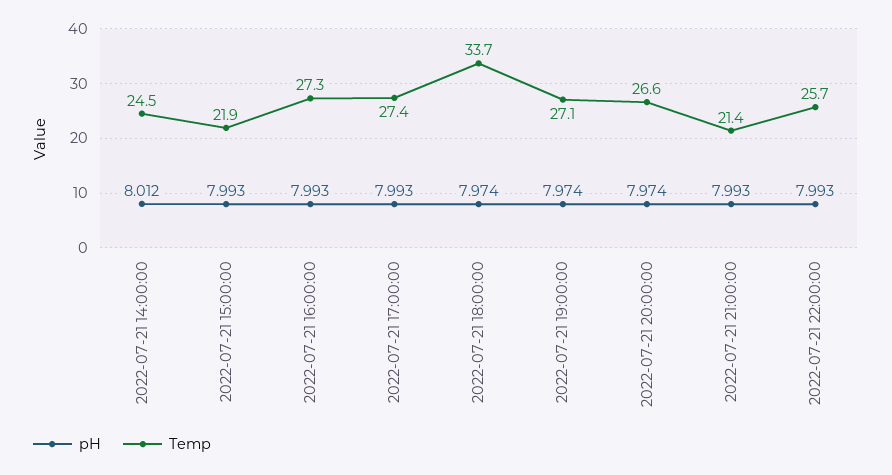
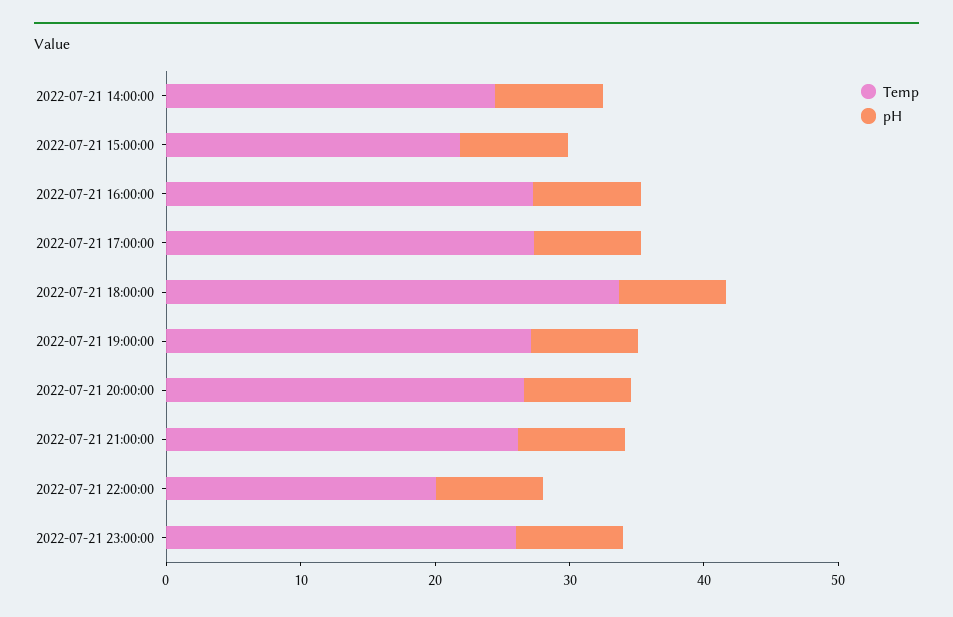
Temp, 2022-07-21 21:00:00: 21.4 -> 26
Temp, 2022-07-21 22:00:00: 25.7 -> 20
Temp, 2022-07-21 23:00:00: none -> 26
pH, 2022-07-21 23:00:00: none -> 8

